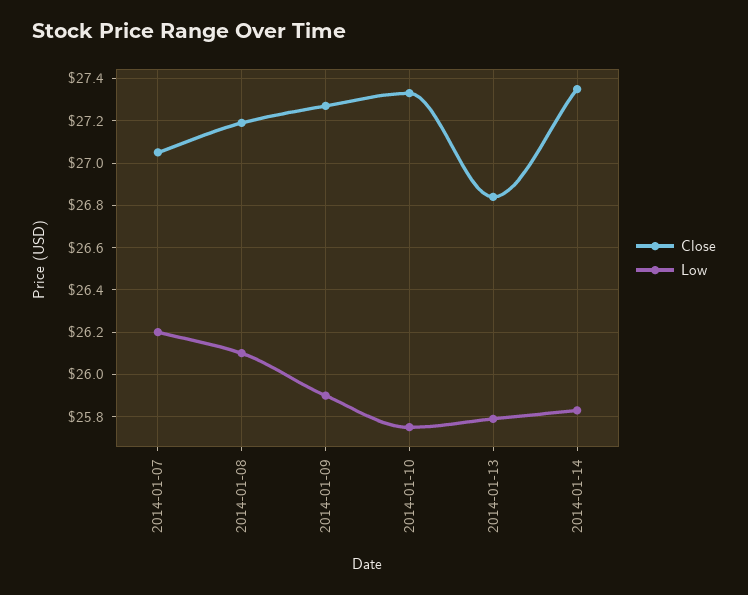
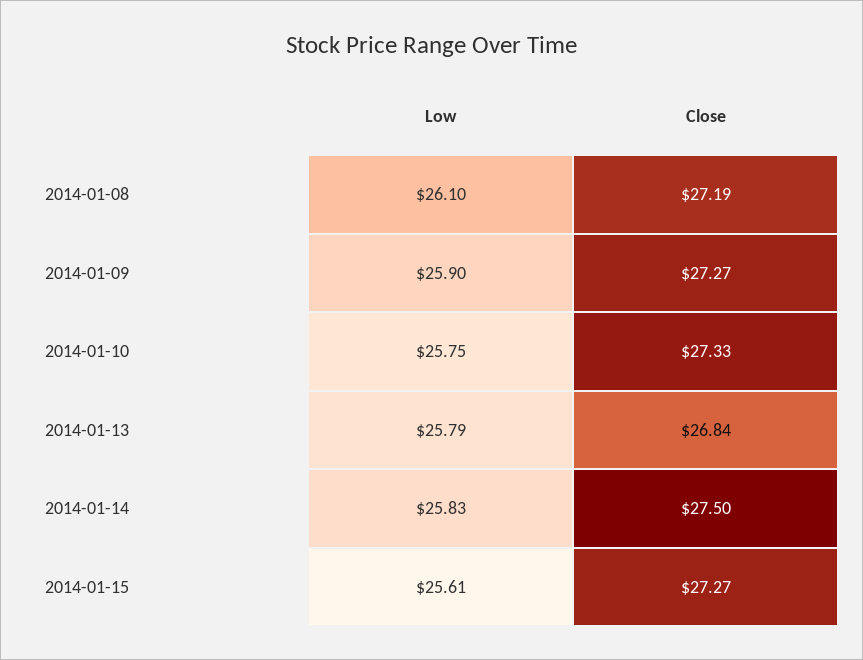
Close, 2014-01-07: 27.05 -> none
Low, 2014-01-07: 26.2 -> none
Close, 2014-01-14: 27.35 -> 27.5
Low, 2014-01-15: none -> 25.61
Close, 2014-01-15: none -> 27.27

